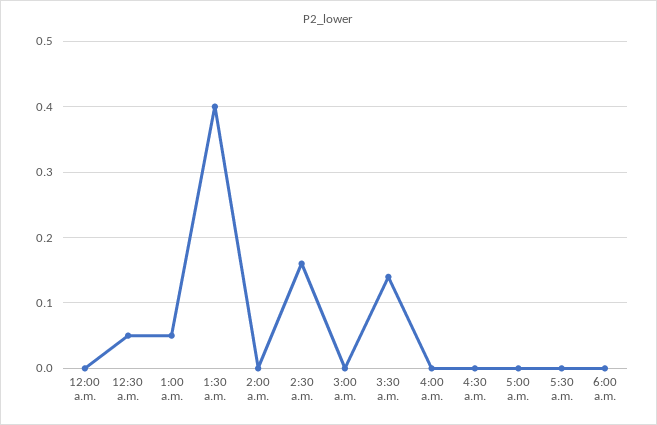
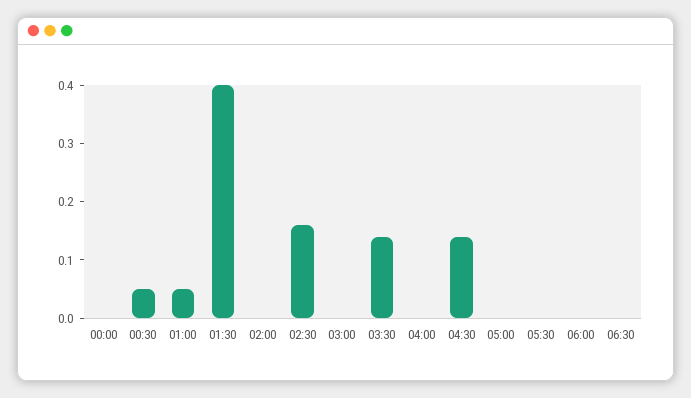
4:30 a.m.: 0 -> 0.15
06:30: none -> 0

